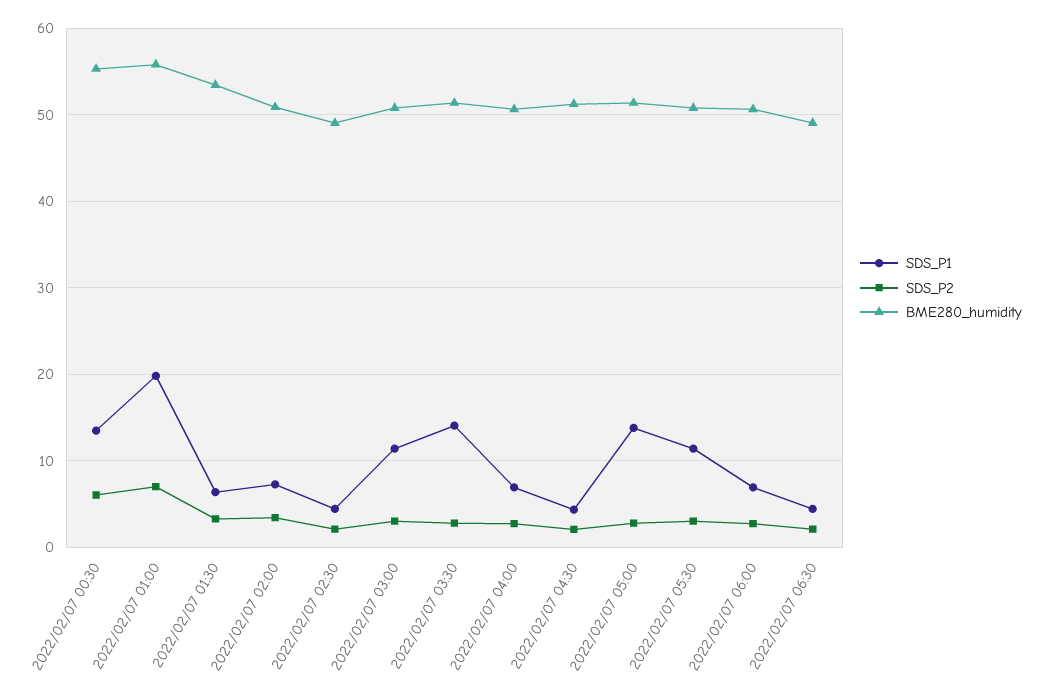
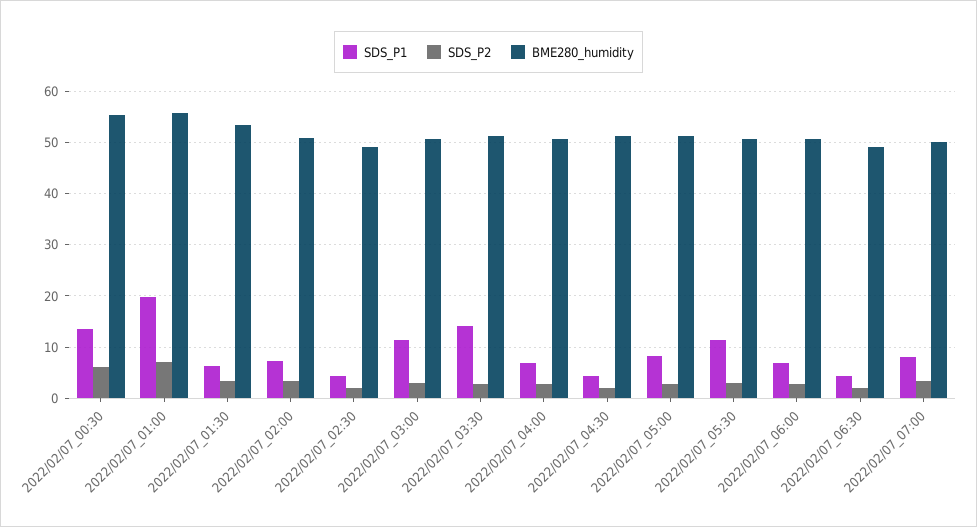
SDS_P1, 2022/02/07 05:00: 14 -> 8
SDS_P1, 2022/02/07_07:00: none -> 8
SDS_P2, 2022/02/07_07:00: none -> 4
BME280_humidity, 2022/02/07_07:00: none -> 50

